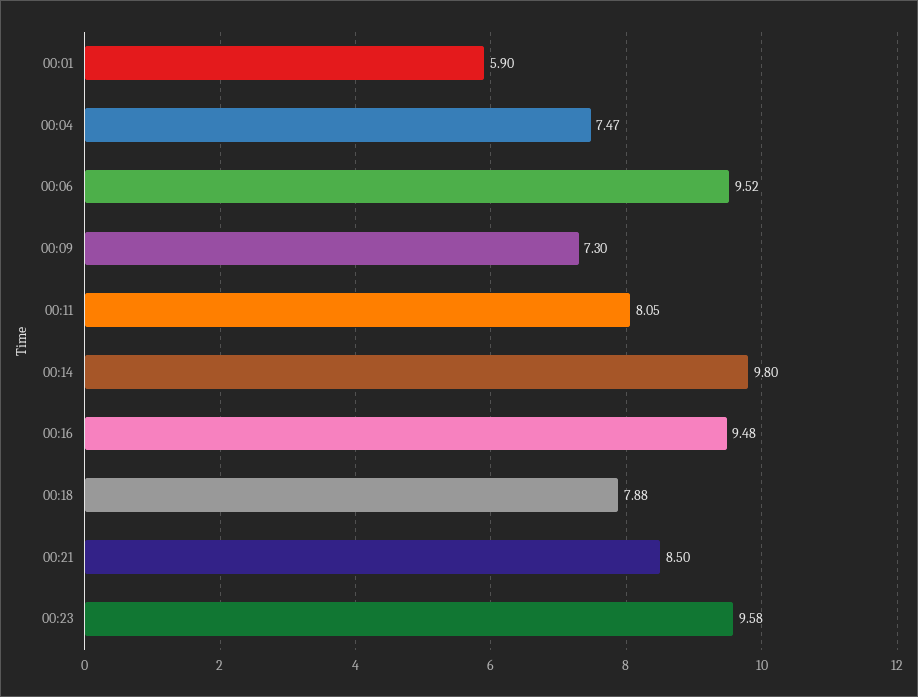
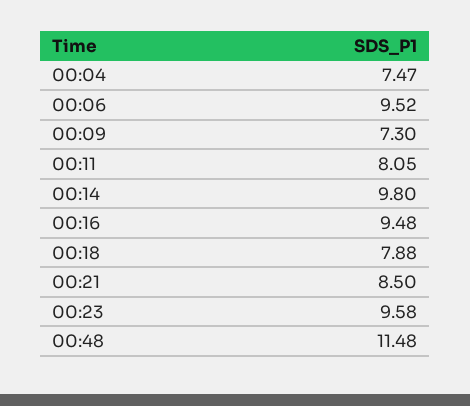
00:01: 5.9 -> none
00:48: none -> 11.48

